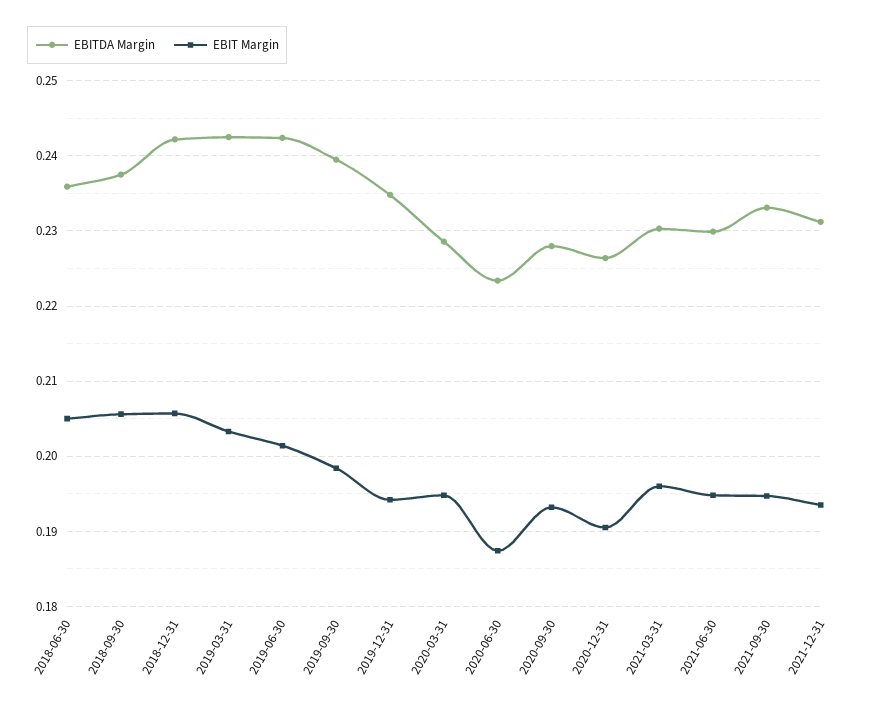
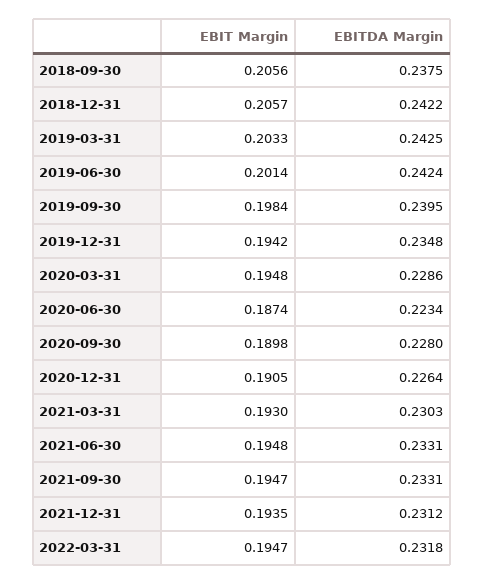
EBITDA Margin, 2018-06-30: 0.236 -> none
EBIT Margin, 2018-06-30: 0.205 -> none
EBIT Margin, 2020-09-30: 0.193 -> 0.1898
EBIT Margin, 2021-03-31: 0.196 -> 0.193
EBITDA Margin, 2021-06-30: 0.23 -> 0.2331
EBIT Margin, 2022-03-31: none -> 0.1947
EBITDA Margin, 2022-03-31: none -> 0.2318

